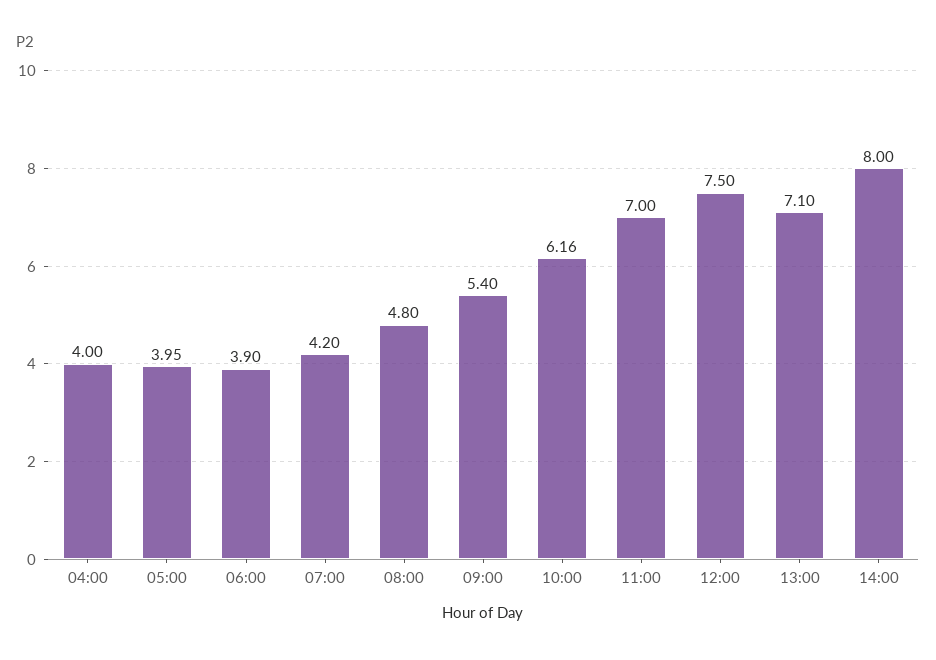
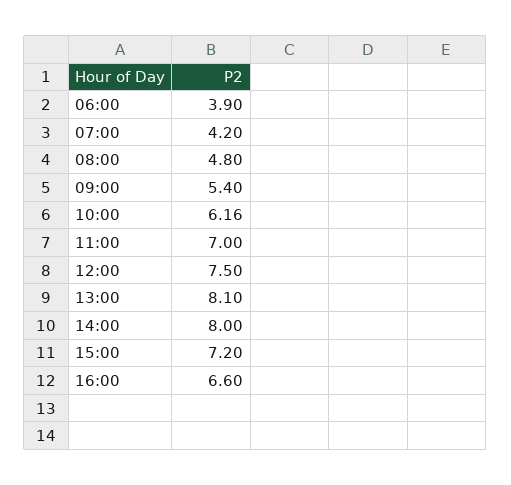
04:00: 4 -> none
05:00: 3.95 -> none
13:00: 7.1 -> 8.1
15:00: none -> 7.2
16:00: none -> 6.6

